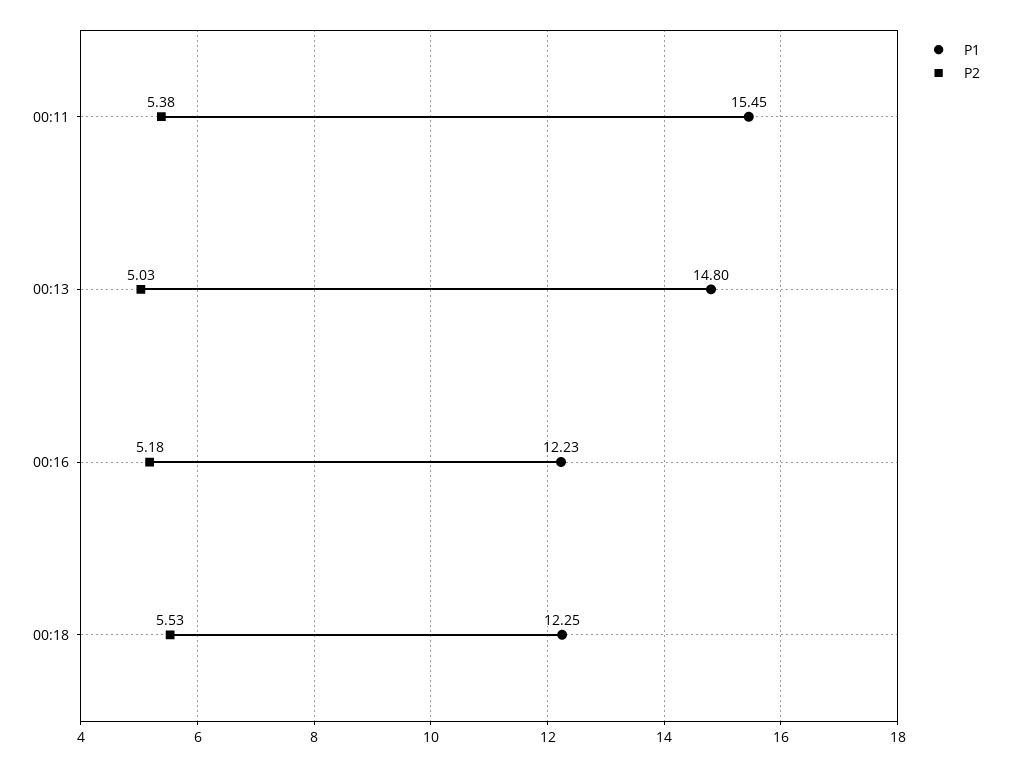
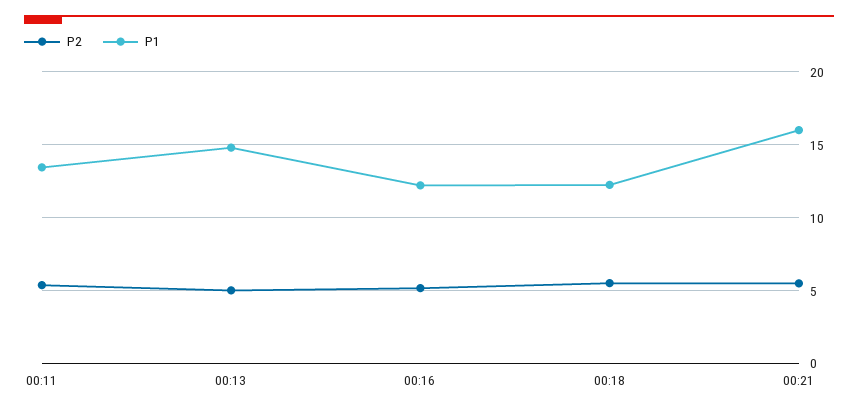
P1, 00:11: 15.45 -> 13.5
P2, 00:21: none -> 5.5
P1, 00:21: none -> 16

